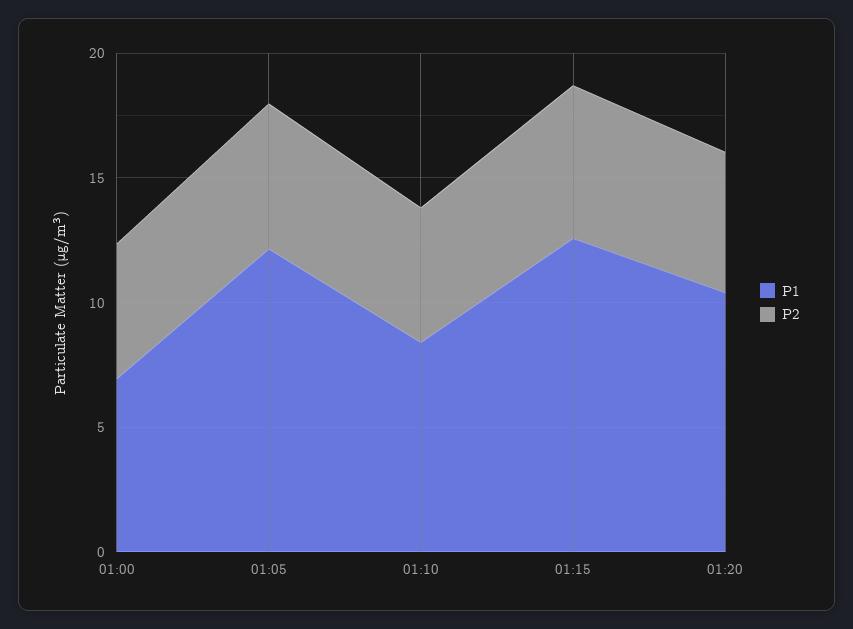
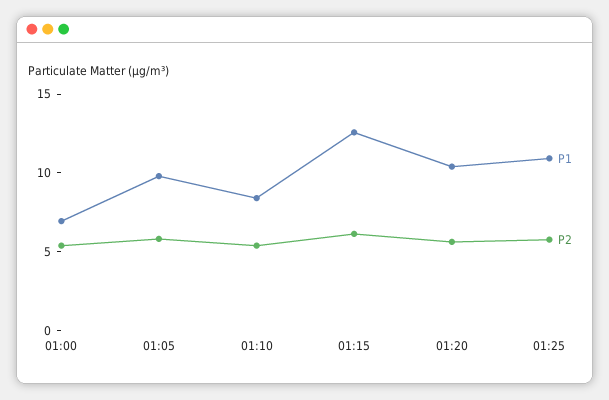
P1, 01:05: 12 -> 10
P1, 01:25: none -> 11
P2, 01:25: none -> 6

